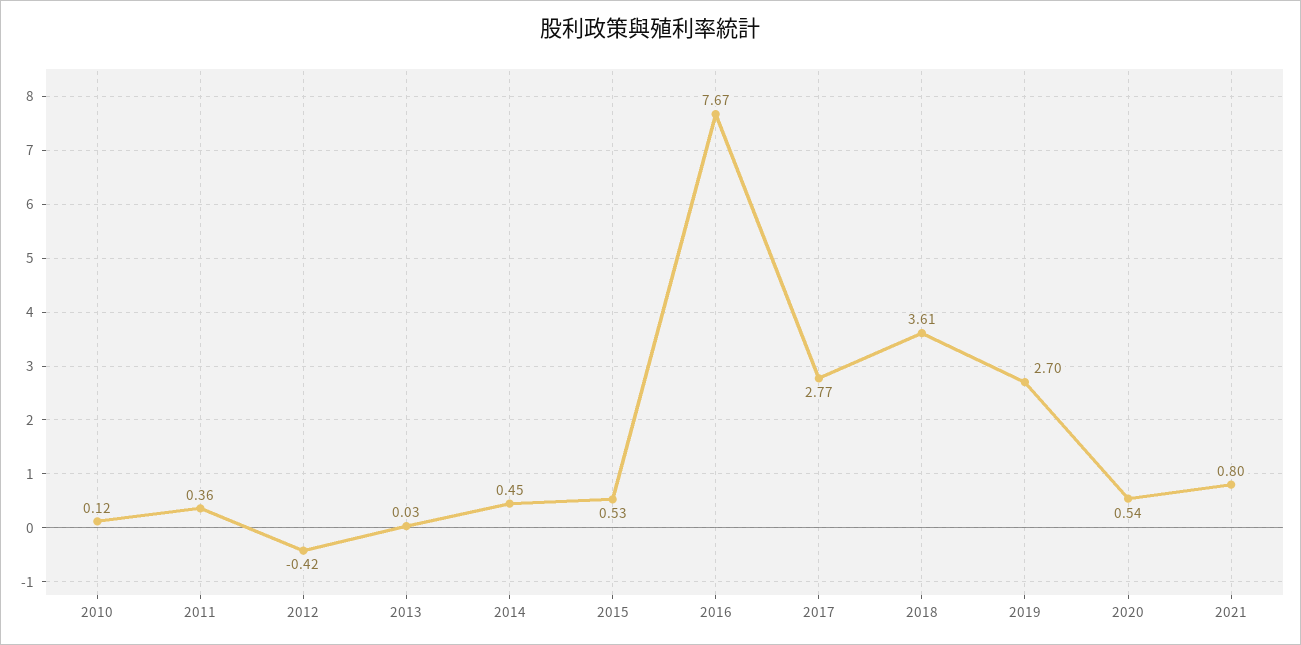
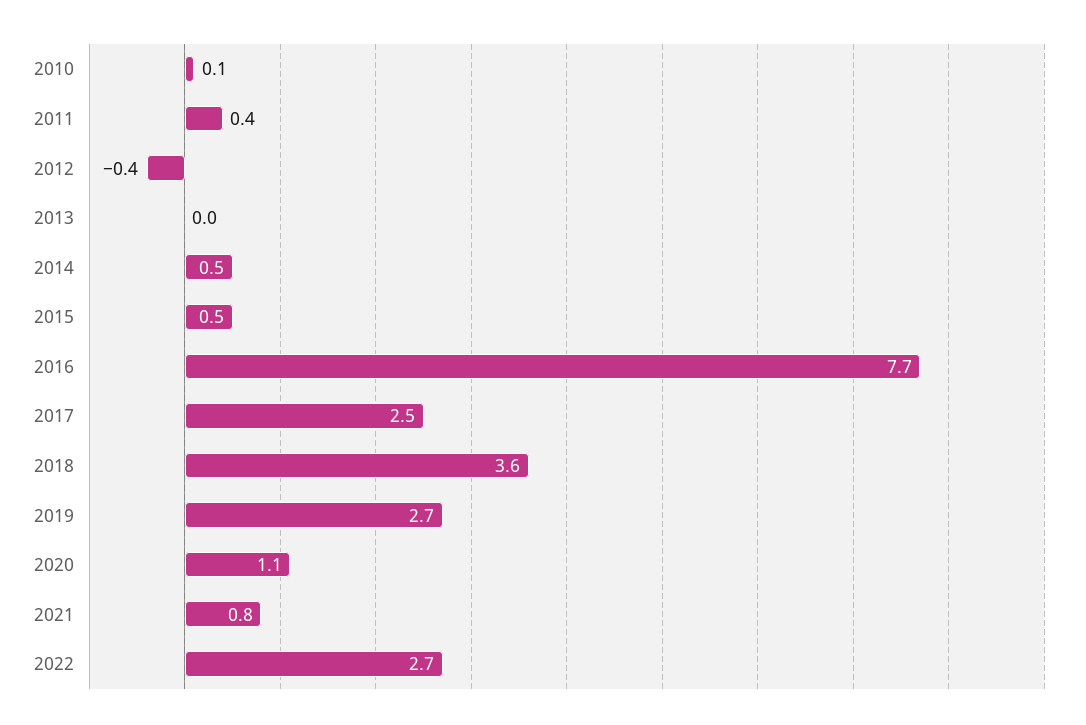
2017: 2.77 -> 2.5
2020: 0.54 -> 1.1
2022: none -> 2.7

